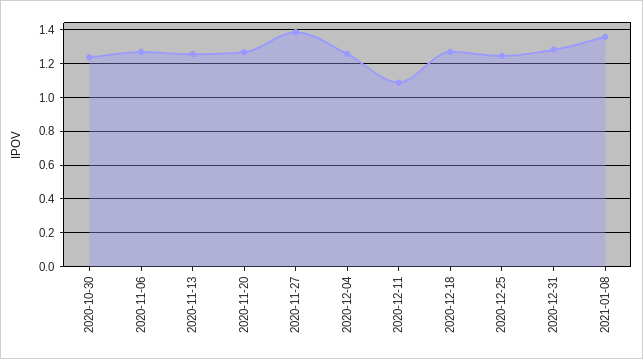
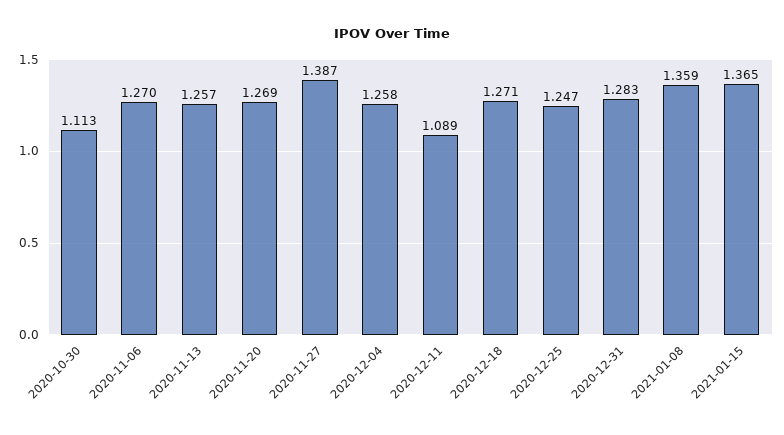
2020-10-30: 1.25 -> 1.113
2021-01-15: none -> 1.365

